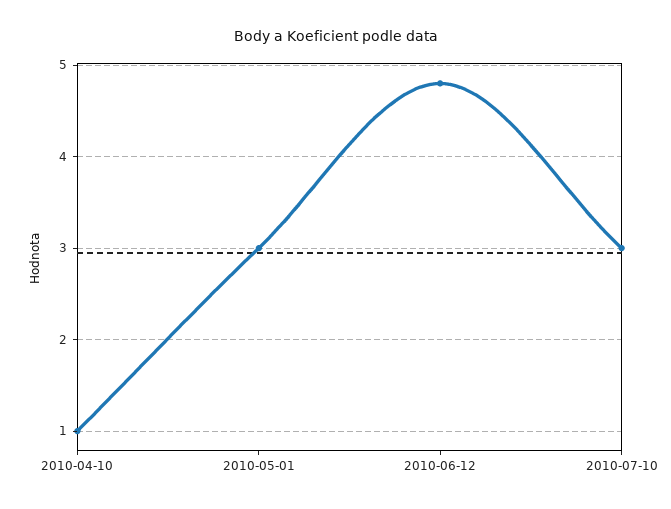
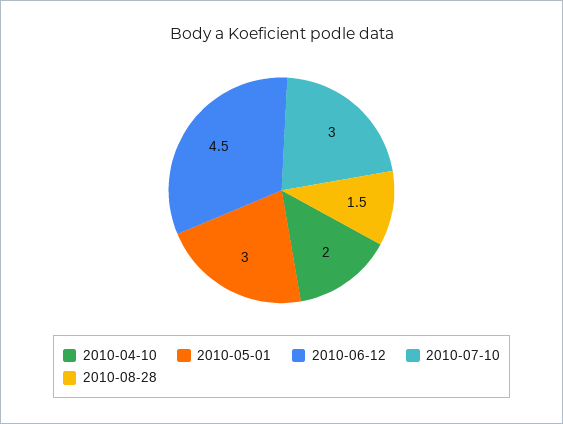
2010-04-10: 1 -> 2
2010-06-12: 4.8 -> 4.5
2010-08-28: none -> 1.5

